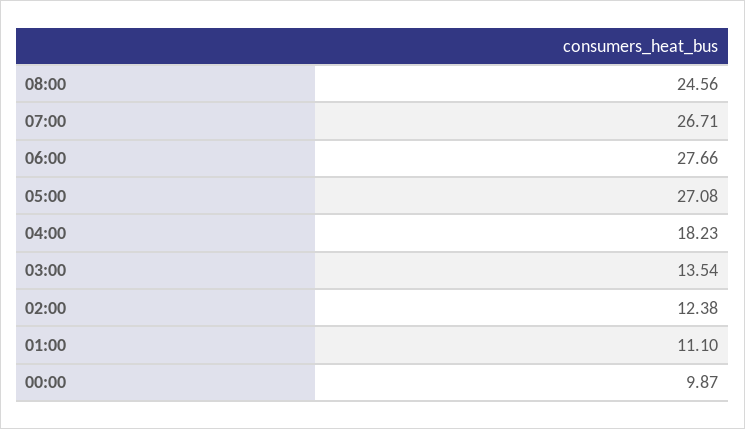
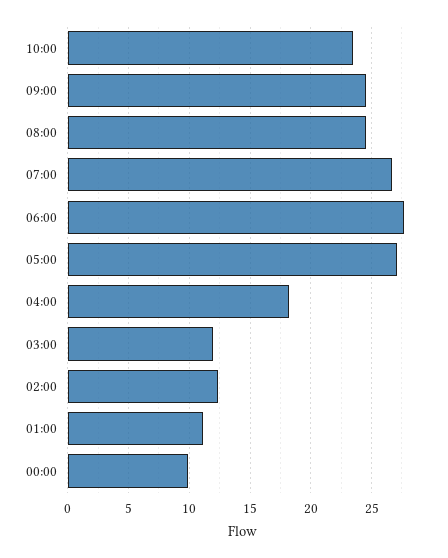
03:00: 13.54 -> 12
10:00: none -> 23.5
09:00: none -> 24.5

